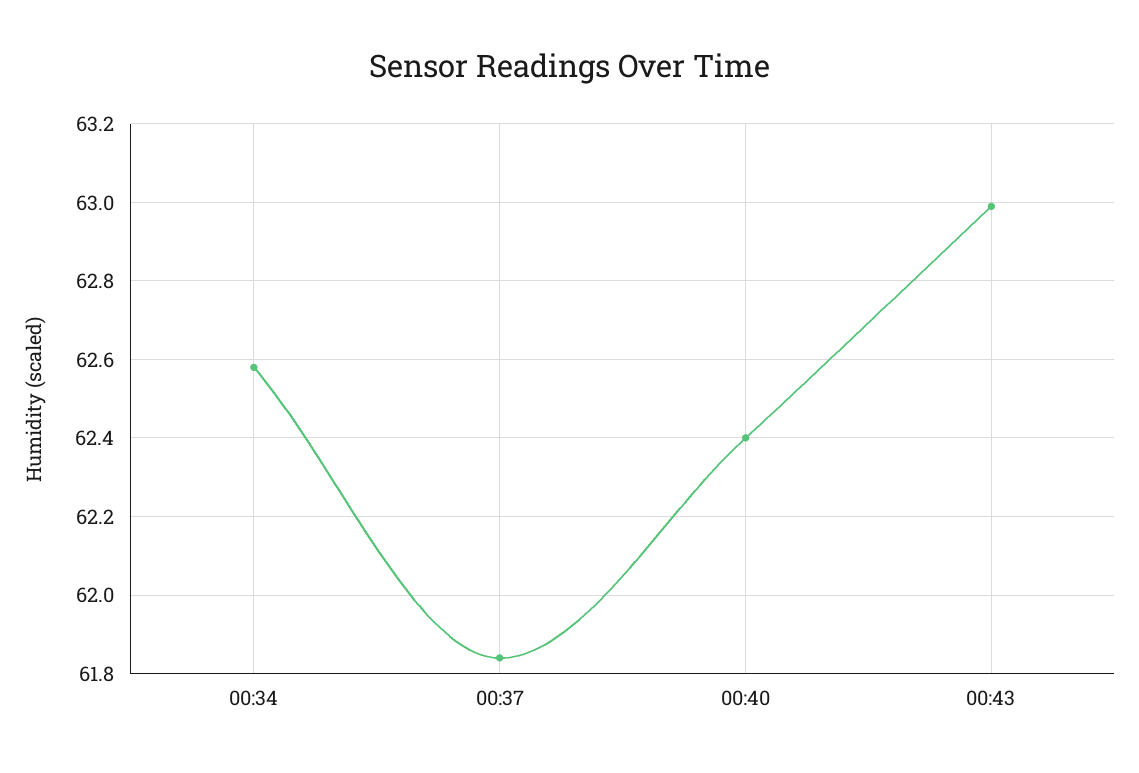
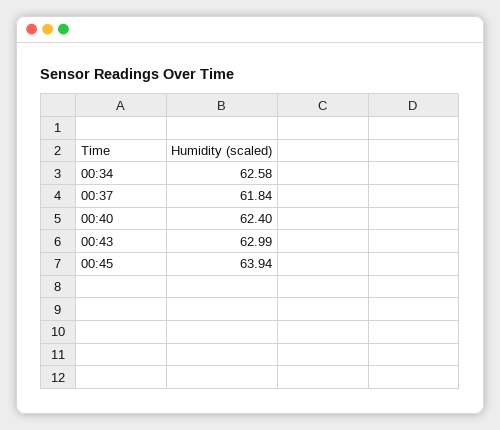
00:45: none -> 63.94

